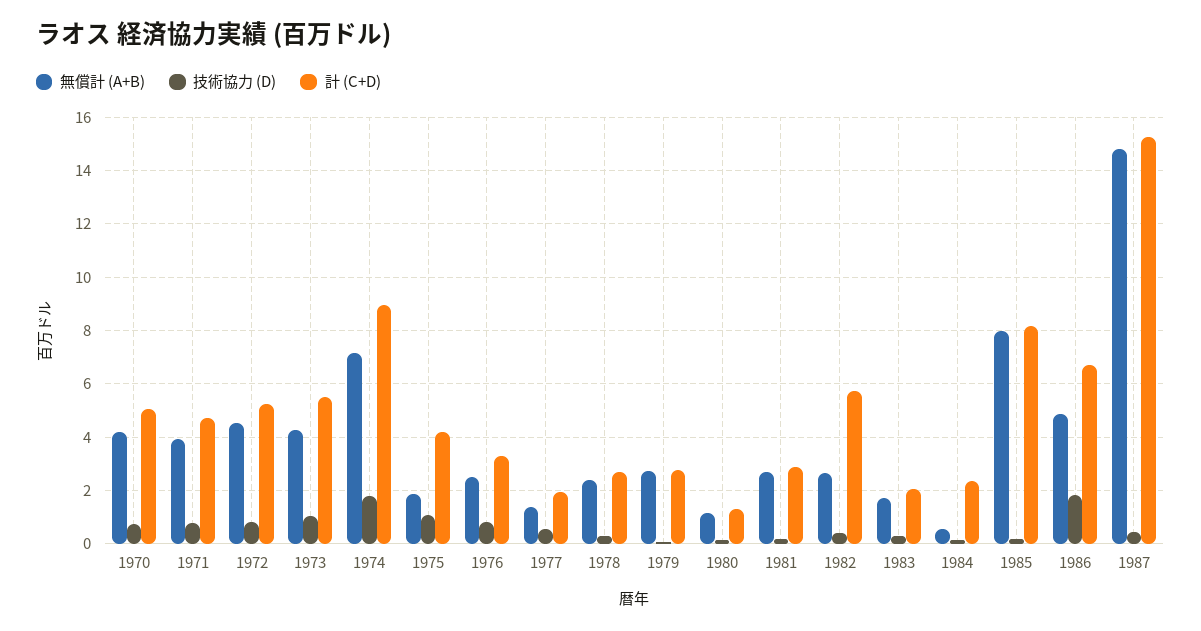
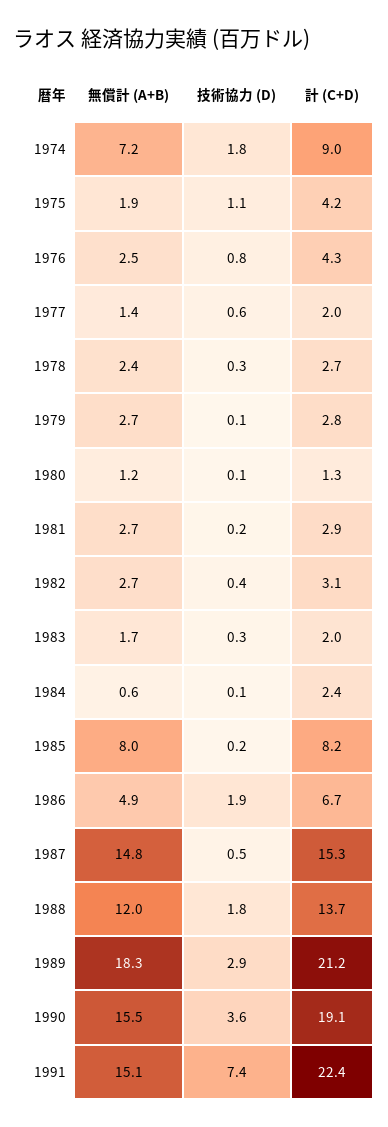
無償計 (A+B), 1970: 4.25 -> none
技術協力 (D), 1970: 0.75 -> none
計 (C+D), 1970: 5 -> none
無償計 (A+B), 1971: 4 -> none
技術協力 (D), 1971: 0.75 -> none
計 (C+D), 1971: 4.75 -> none
無償計 (A+B), 1972: 4.5 -> none
技術協力 (D), 1972: 0.75 -> none
計 (C+D), 1972: 5.25 -> none
無償計 (A+B), 1973: 4.25 -> none
技術協力 (D), 1973: 1 -> none
計 (C+D), 1973: 5.5 -> none
計 (C+D), 1976: 3.25 -> 4.3
計 (C+D), 1982: 5.75 -> 3.1
無償計 (A+B), 1988: none -> 12
技術協力 (D), 1988: none -> 1.8
計 (C+D), 1988: none -> 13.7
無償計 (A+B), 1989: none -> 18.3
技術協力 (D), 1989: none -> 2.9
計 (C+D), 1989: none -> 21.2
無償計 (A+B), 1990: none -> 15.5
技術協力 (D), 1990: none -> 3.6
計 (C+D), 1990: none -> 19.1
無償計 (A+B), 1991: none -> 15.1
技術協力 (D), 1991: none -> 7.4
計 (C+D), 1991: none -> 22.4

